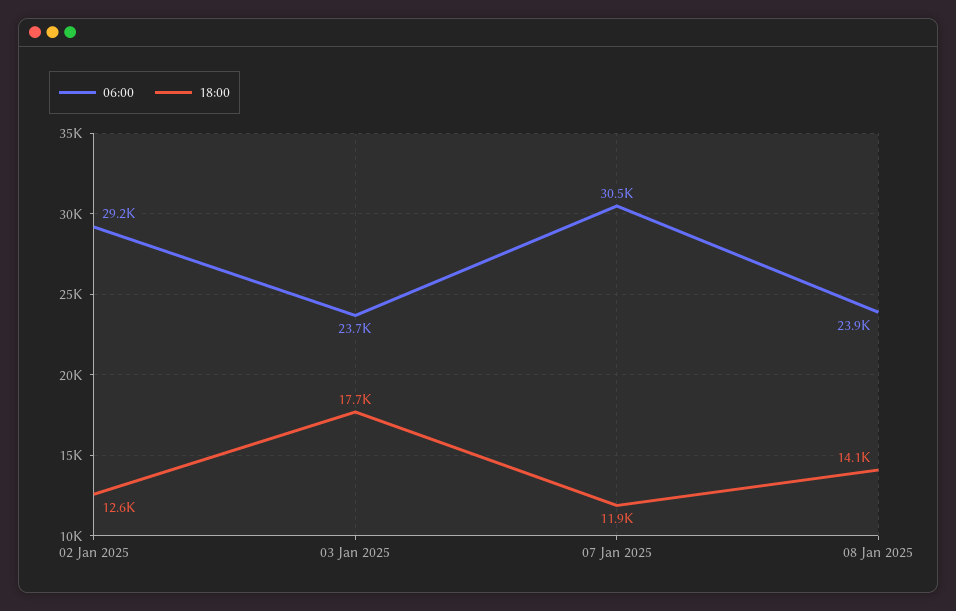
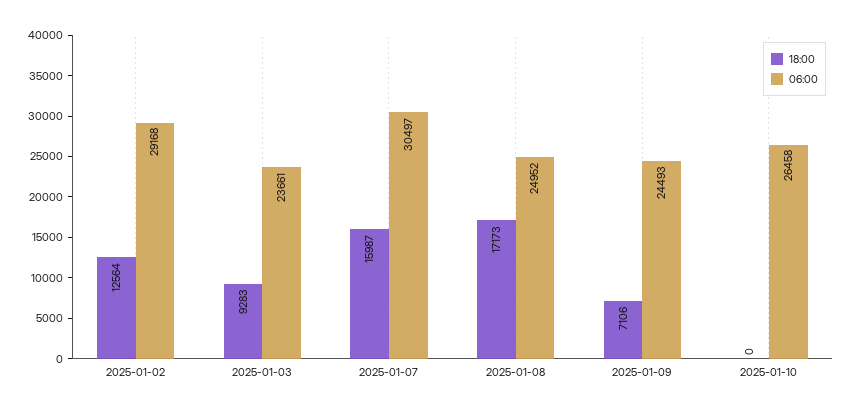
18:00, 03 Jan 2025: 17700 -> 9283
18:00, 07 Jan 2025: 11900 -> 15987
06:00, 08 Jan 2025: 23900 -> 24952
18:00, 08 Jan 2025: 14100 -> 17173
18:00, 2025-01-09: none -> 7106
06:00, 2025-01-09: none -> 24493
18:00, 2025-01-10: none -> 0
06:00, 2025-01-10: none -> 26458

